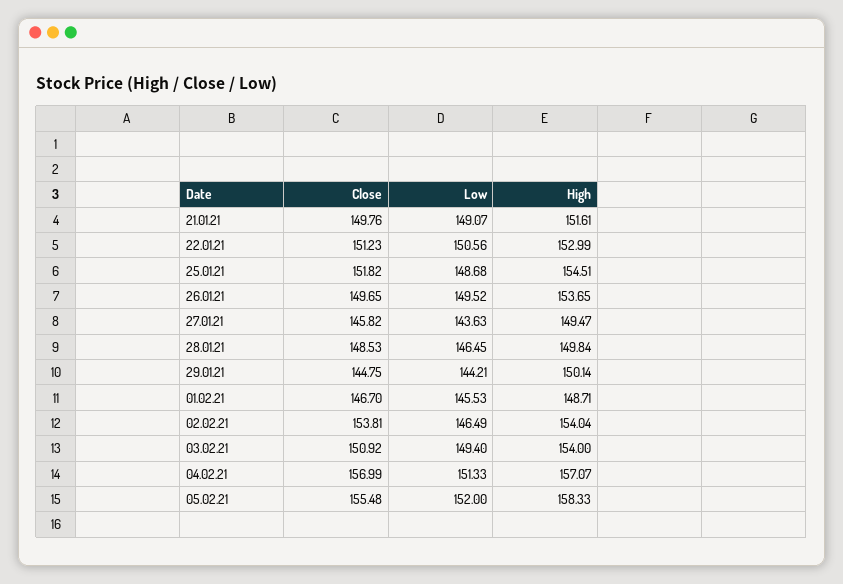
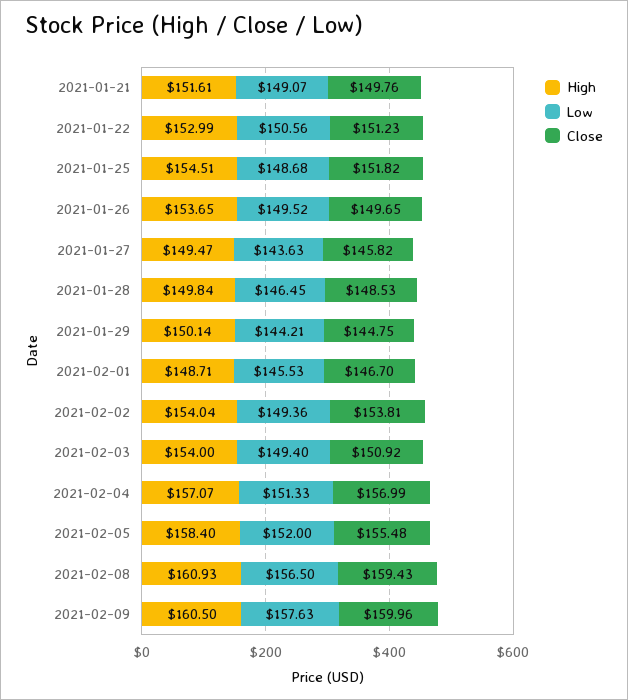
Low, 02.02.21: 146.49 -> 149.36
High, 05.02.21: 158.33 -> 158.4
High, 2021-02-08: none -> 160.93
Low, 2021-02-08: none -> 156.5
Close, 2021-02-08: none -> 159.43
High, 2021-02-09: none -> 160.5
Low, 2021-02-09: none -> 157.63
Close, 2021-02-09: none -> 159.96

